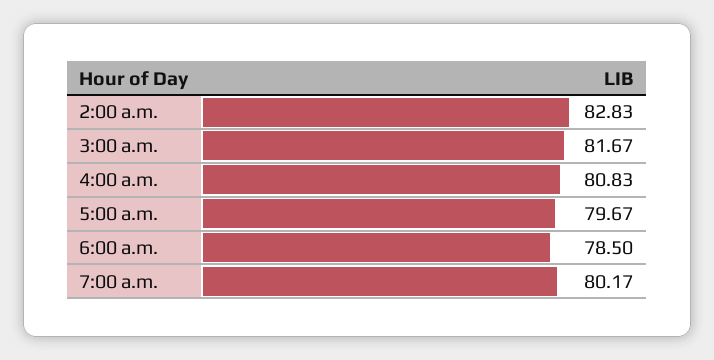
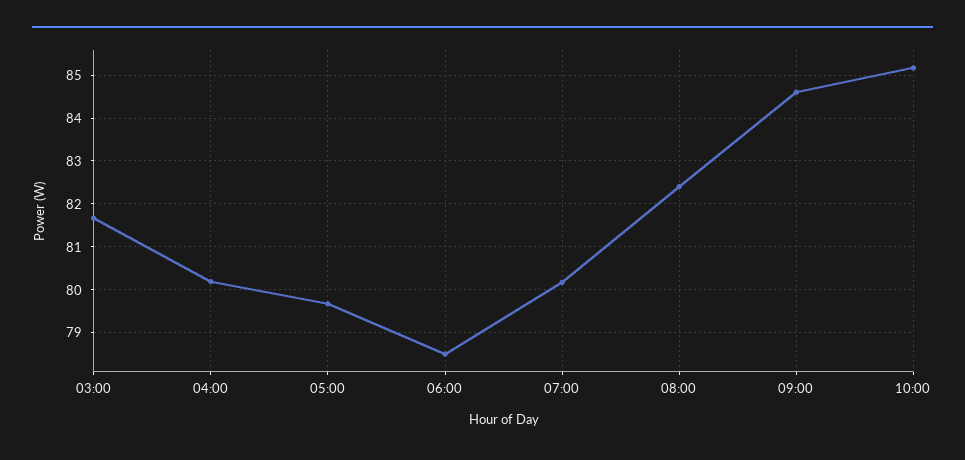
2:00 a.m.: 82.83 -> none
4:00 a.m.: 80.83 -> 80.2
08:00: none -> 82.4
09:00: none -> 84.6
10:00: none -> 85.2

